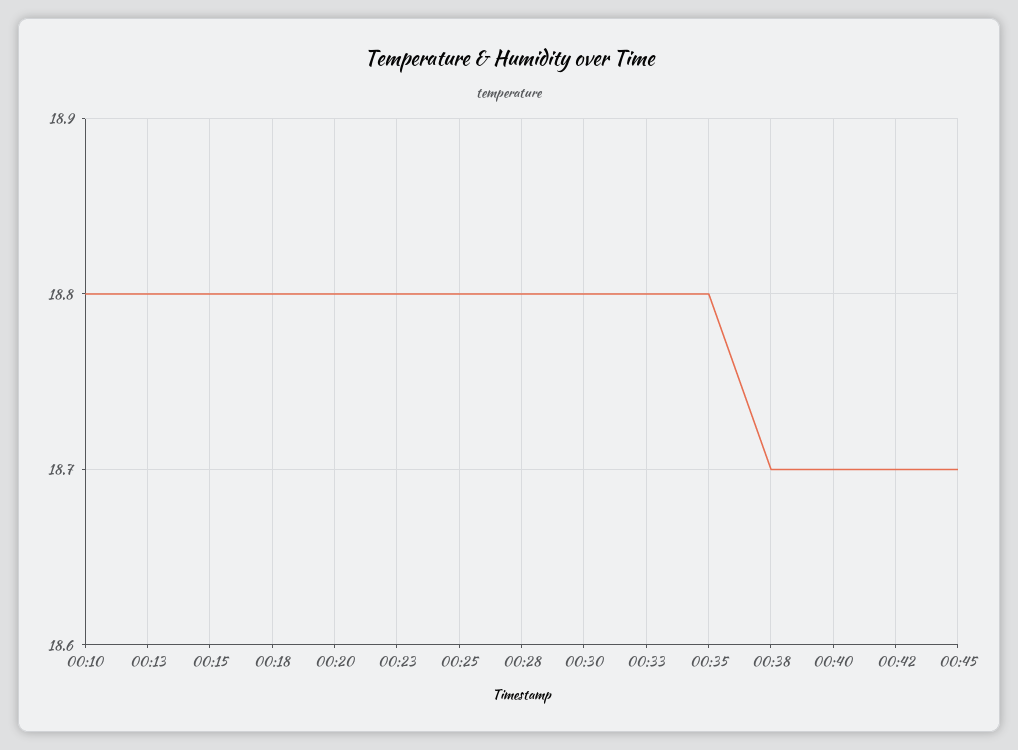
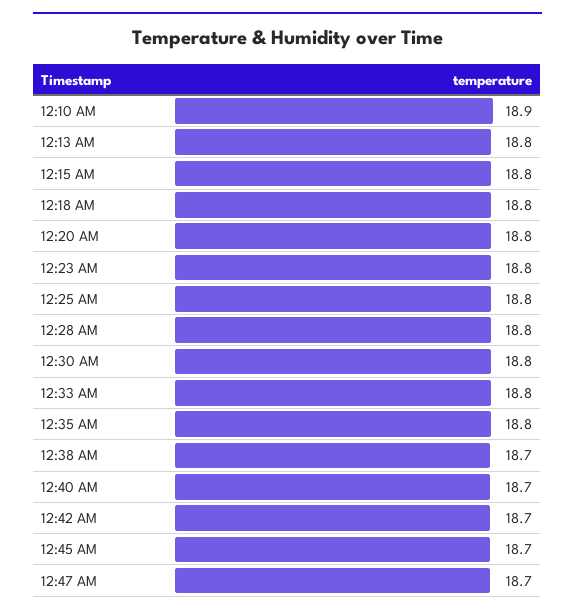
00:10: 18.8 -> 18.9
12:47 AM: none -> 18.7

